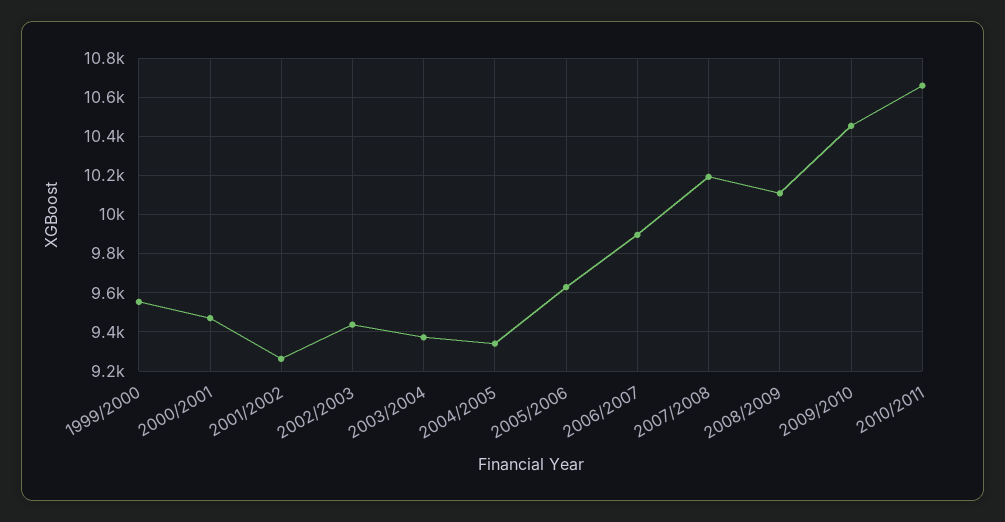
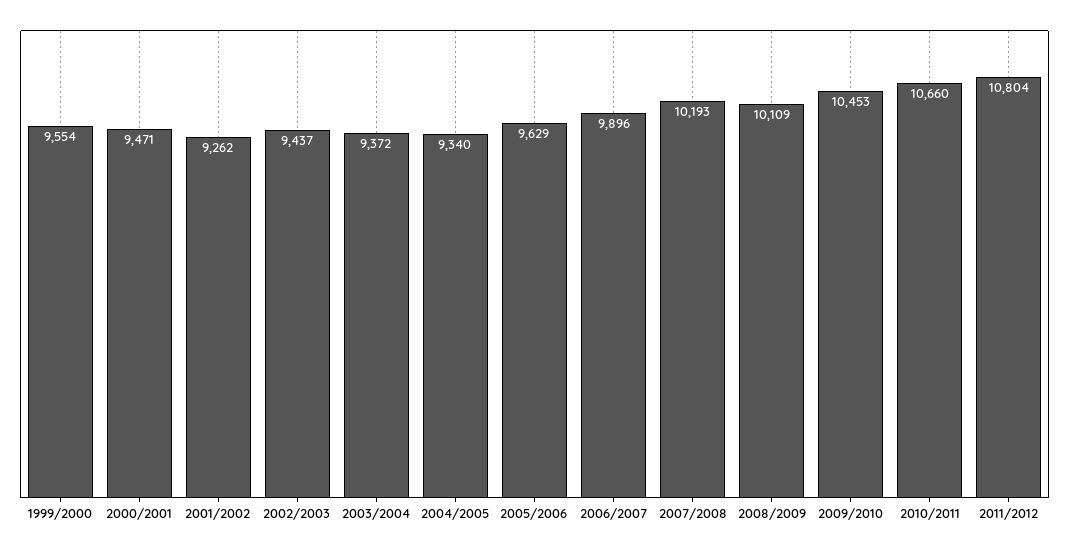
2011/2012: none -> 10804

